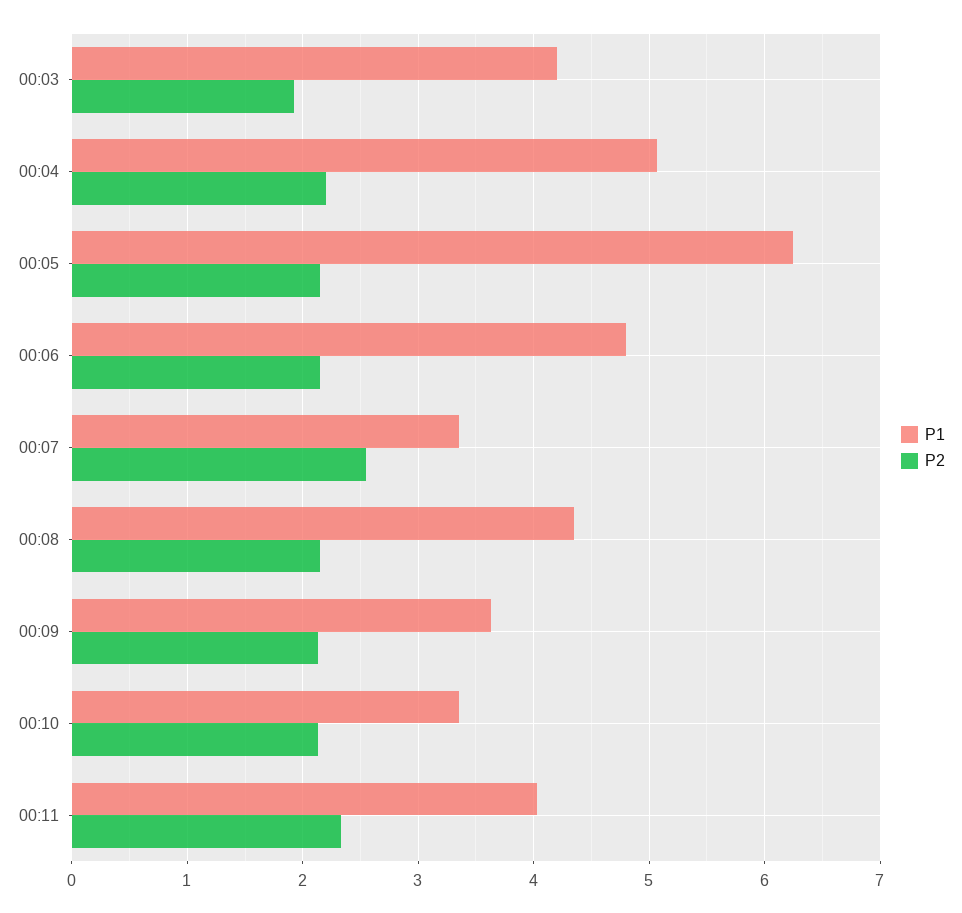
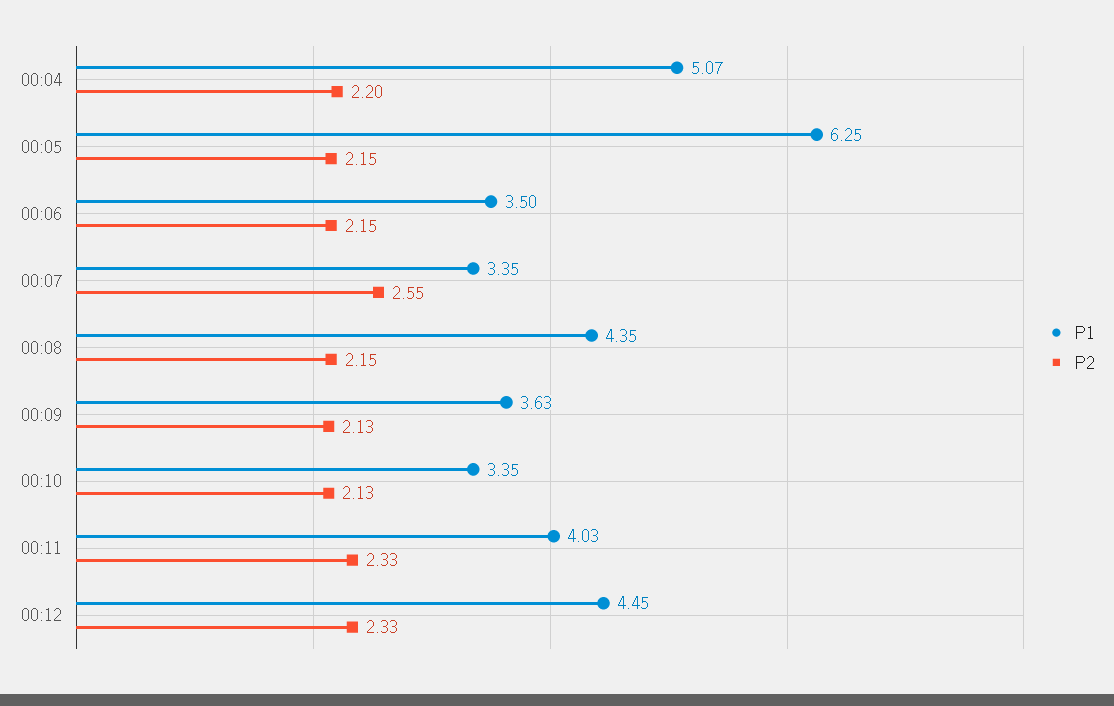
P1, 00:03: 4.2 -> none
P2, 00:03: 1.9 -> none
P1, 00:06: 4.8 -> 3.5
P1, 00:12: none -> 4.45
P2, 00:12: none -> 2.33

